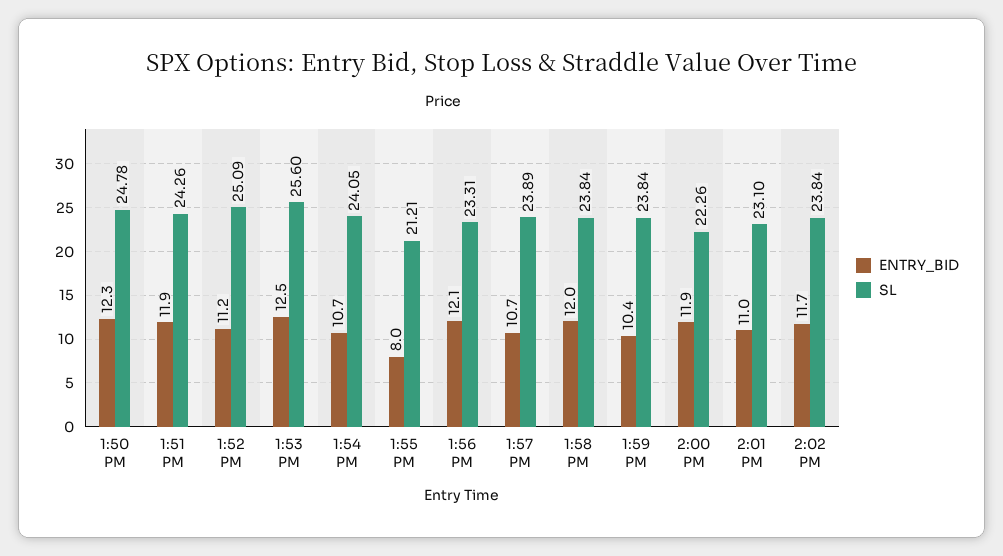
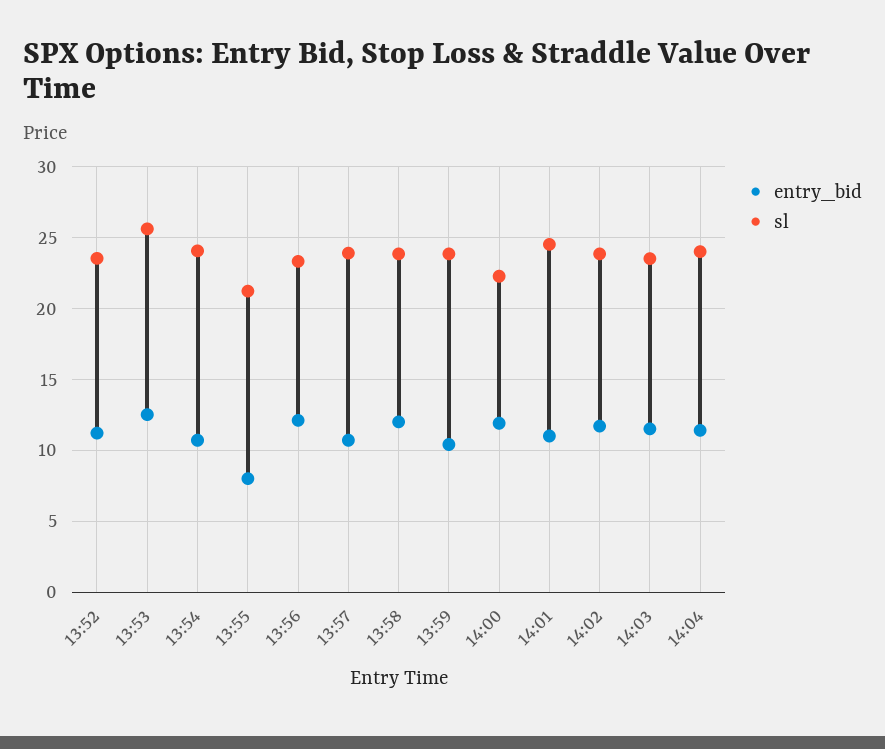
ENTRY_BID, 1:50 PM: 12.3 -> none
SL, 1:50 PM: 24.78 -> none
ENTRY_BID, 1:51 PM: 11.9 -> none
SL, 1:51 PM: 24.26 -> none
SL, 1:52 PM: 25.09 -> 23.5
SL, 2:01 PM: 23.1 -> 24.5
ENTRY_BID, 14:03: none -> 11.5
SL, 14:03: none -> 23.5
ENTRY_BID, 14:04: none -> 11.5
SL, 14:04: none -> 24

